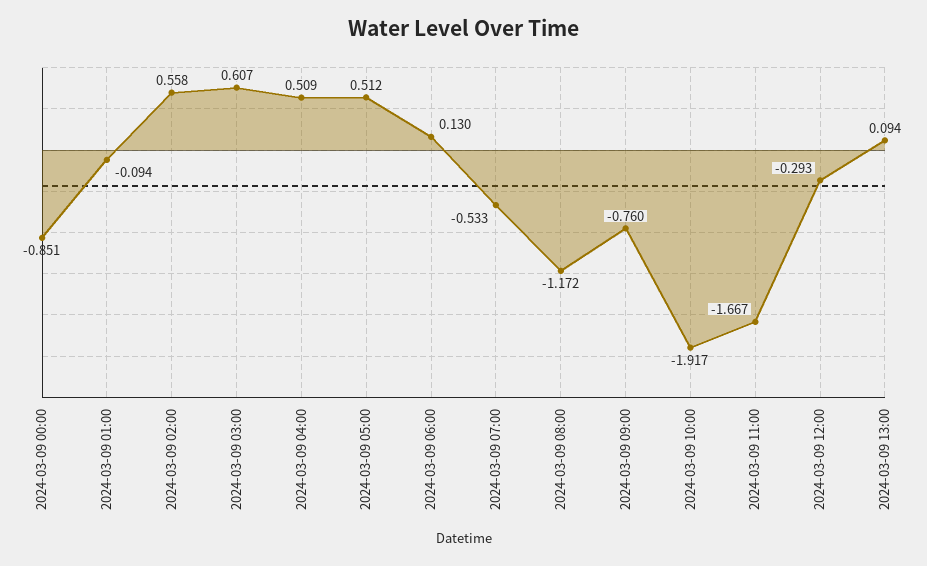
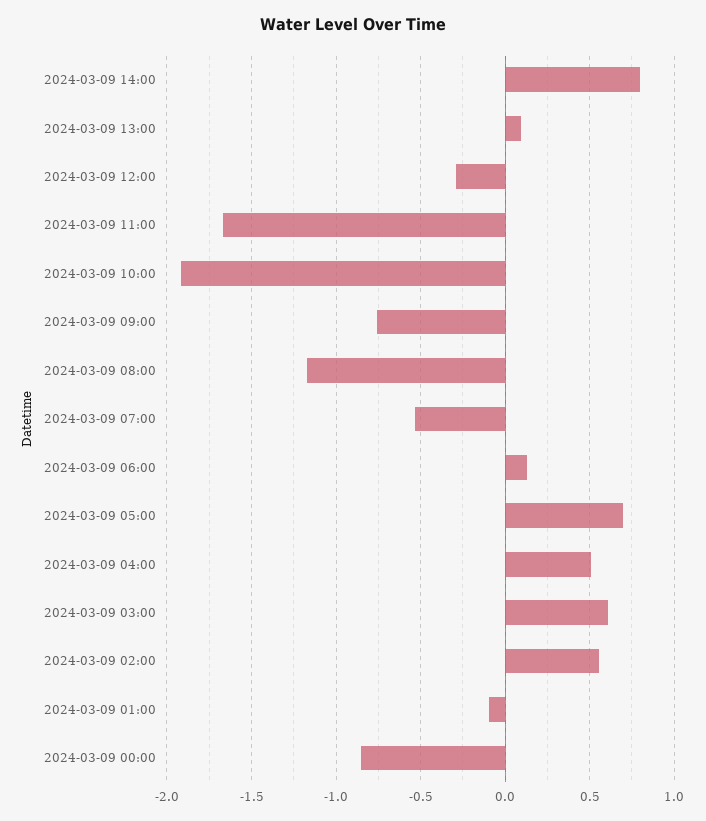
2024-03-09 05:00: 0.512 -> 0.7
2024-03-09 14:00: none -> 0.8

